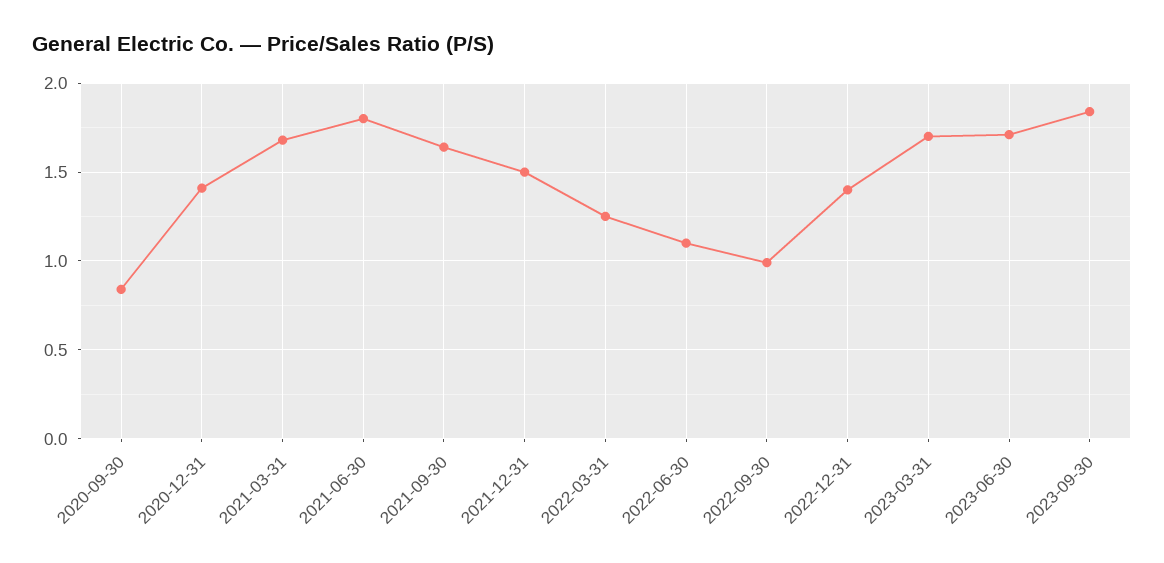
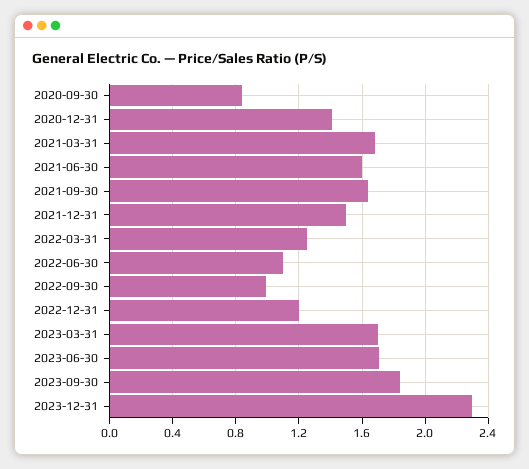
2021-06-30: 1.8 -> 1.6
2022-12-31: 1.4 -> 1.2
2023-12-31: none -> 2.3

